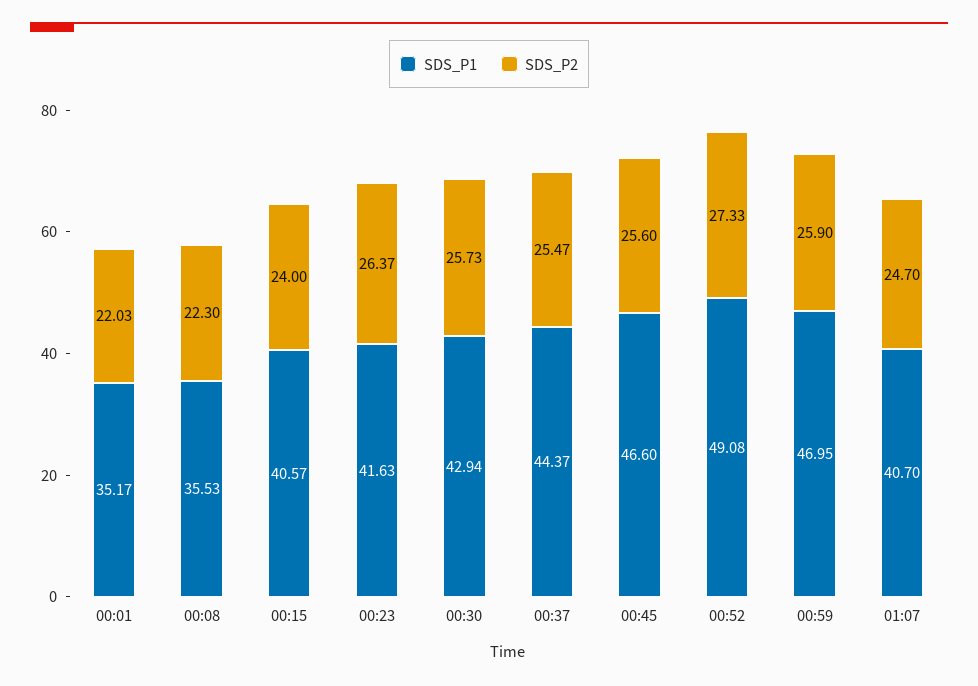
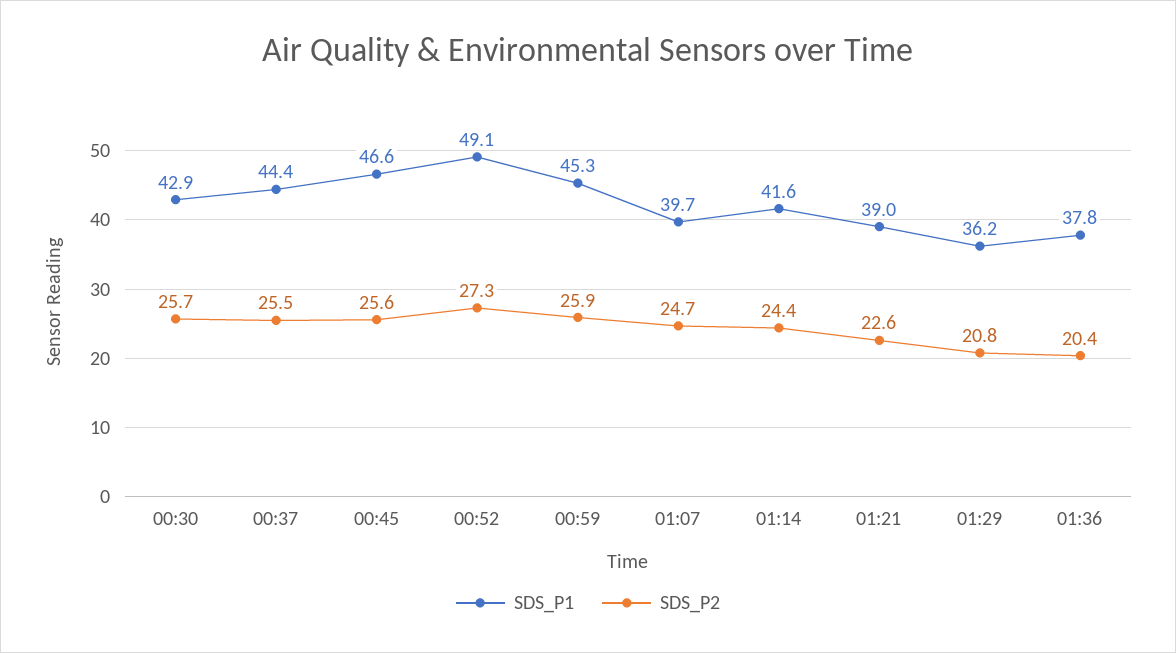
SDS_P1, 00:01: 35.17 -> none
SDS_P2, 00:01: 22.03 -> none
SDS_P1, 00:08: 35.53 -> none
SDS_P2, 00:08: 22.3 -> none
SDS_P1, 00:15: 40.57 -> none
SDS_P2, 00:15: 24 -> none
SDS_P1, 00:23: 41.63 -> none
SDS_P2, 00:23: 26.37 -> none
SDS_P1, 00:59: 46.95 -> 45.3
SDS_P1, 01:07: 40.7 -> 39.7
SDS_P1, 01:14: none -> 41.6
SDS_P2, 01:14: none -> 24.4
SDS_P1, 01:21: none -> 39
SDS_P2, 01:21: none -> 22.6
SDS_P1, 01:29: none -> 36.2
SDS_P2, 01:29: none -> 20.8
SDS_P1, 01:36: none -> 37.8
SDS_P2, 01:36: none -> 20.4

